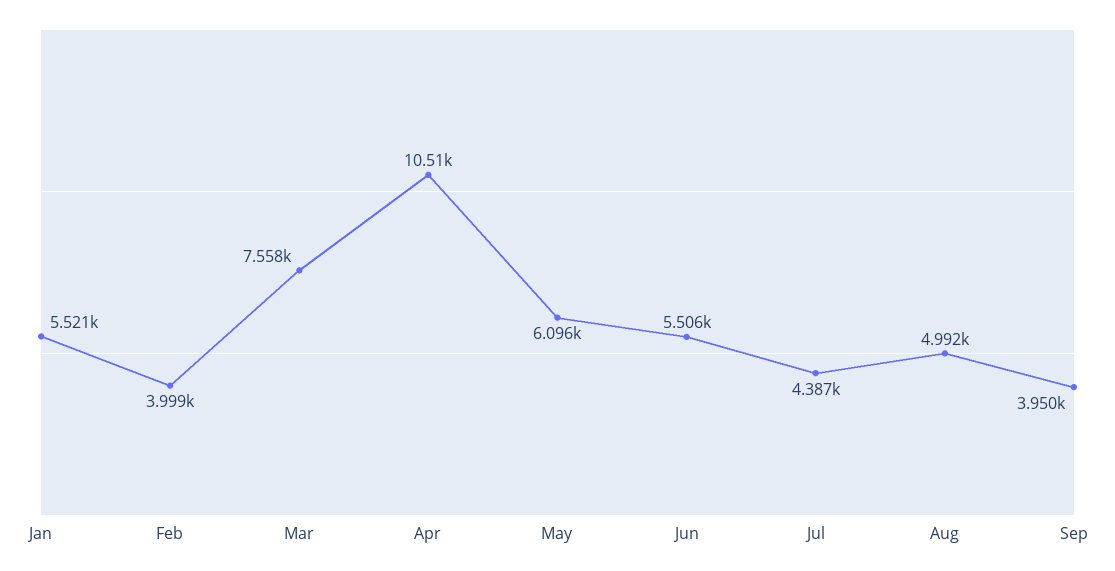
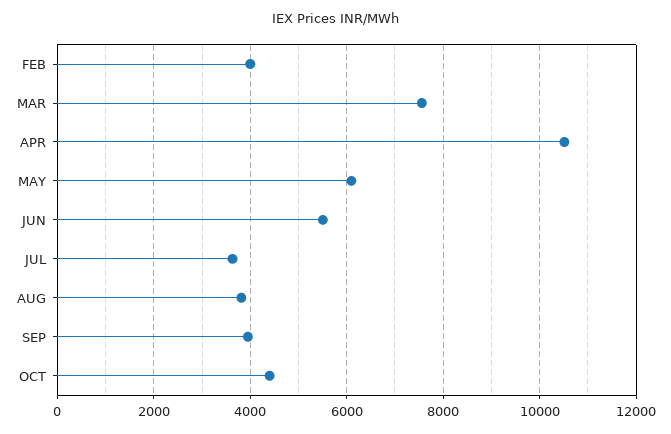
Jan: 5521 -> none
Jul: 4387 -> 3600
Aug: 4992 -> 3800
OCT: none -> 4400

